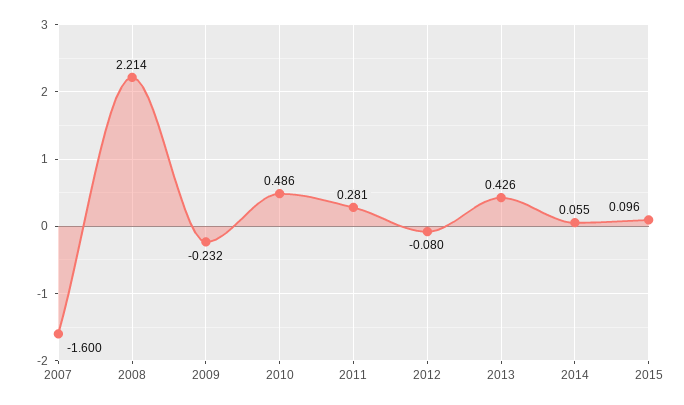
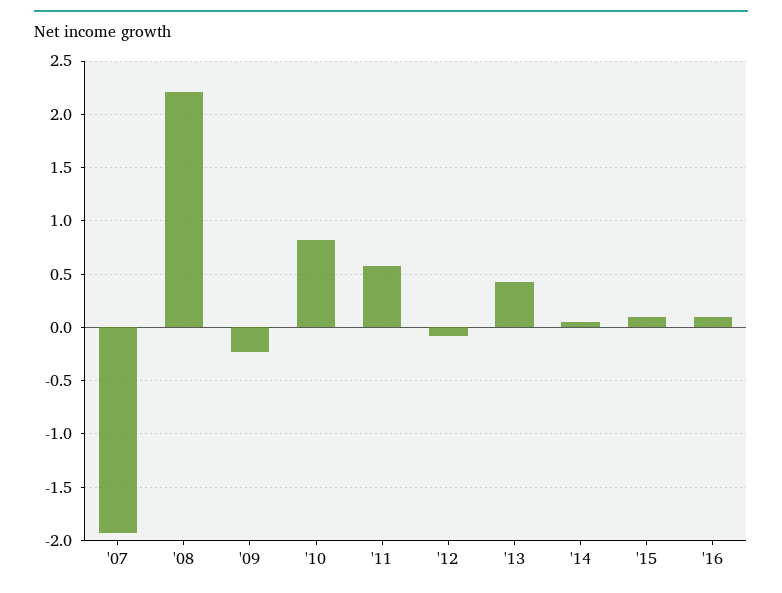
2007: -1.6 -> -1.9
2010: 0.486 -> 0.8
2011: 0.281 -> 0.6
'16: none -> 0.1

